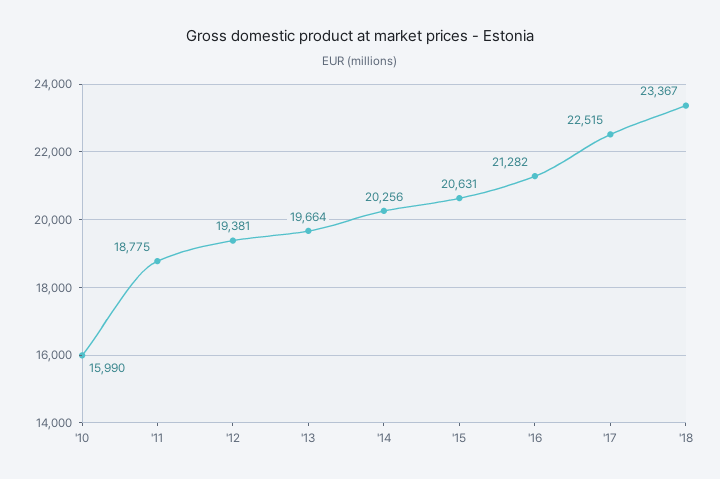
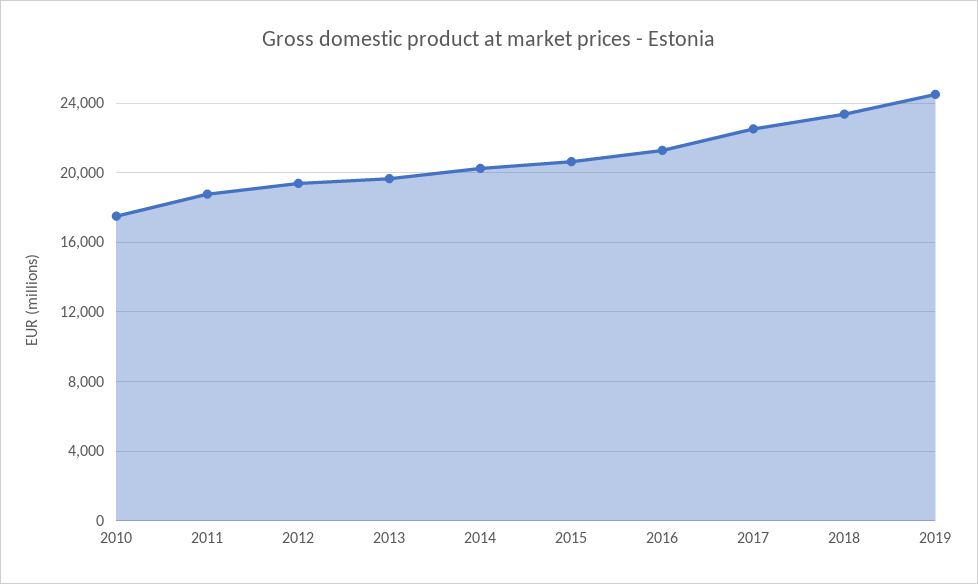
'10: 15990 -> 17500
2019: none -> 24500

